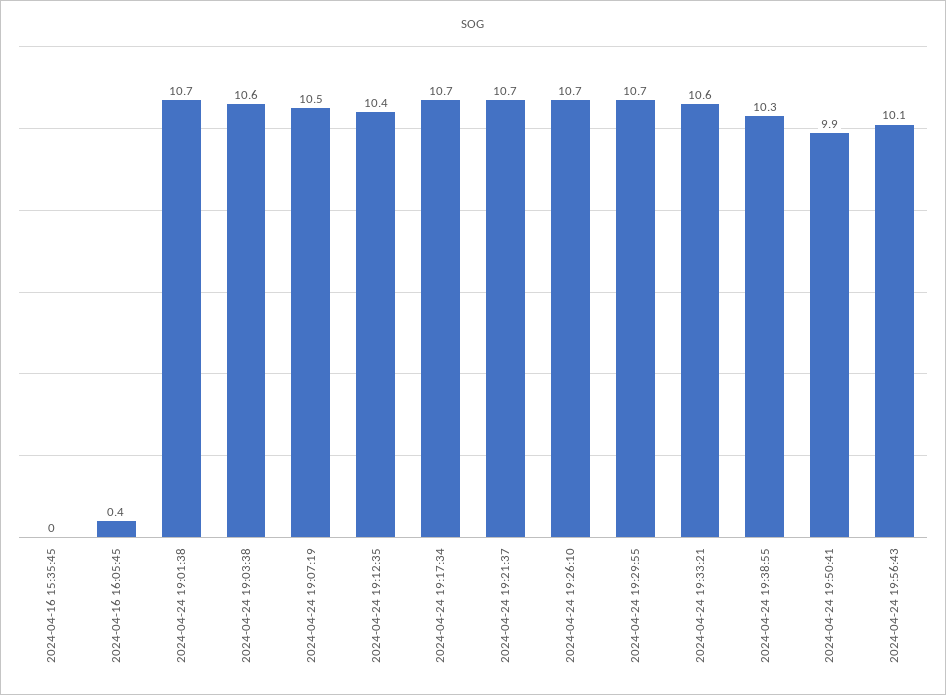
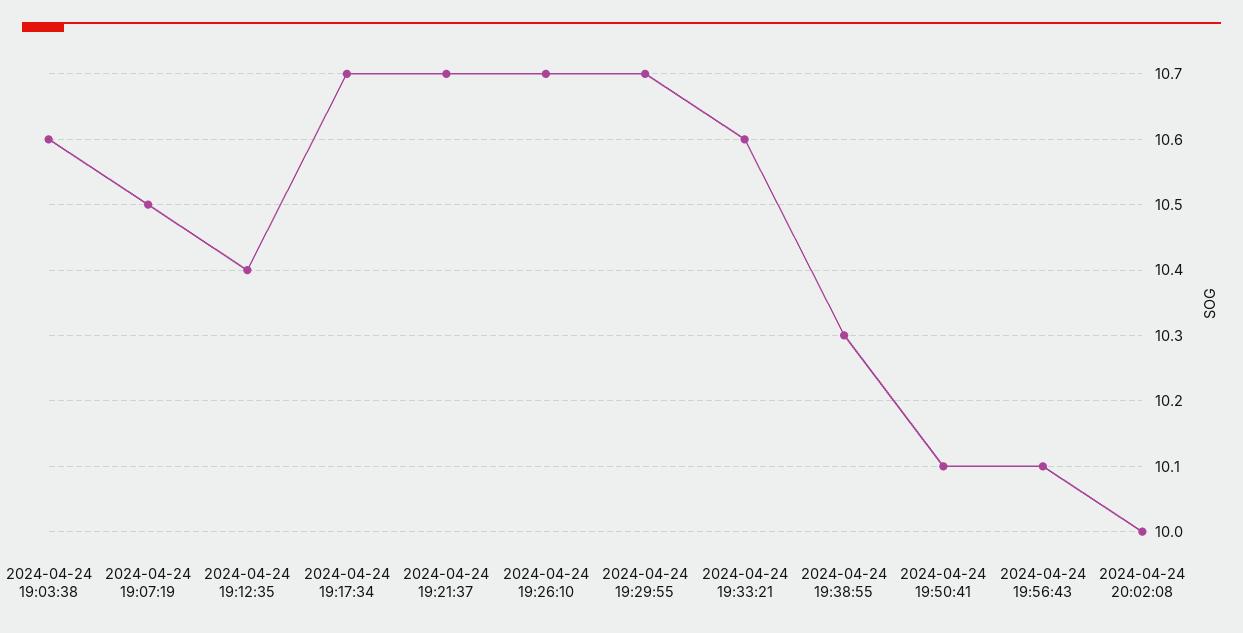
2024-04-16 15:35:45: 0 -> none
2024-04-16 16:05:45: 0.4 -> none
2024-04-24 19:01:38: 10.7 -> none
2024-04-24 19:50:41: 9.9 -> 10.1
2024-04-24 20:02:08: none -> 10

